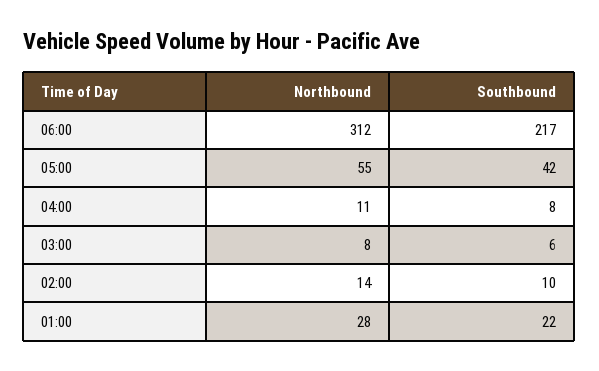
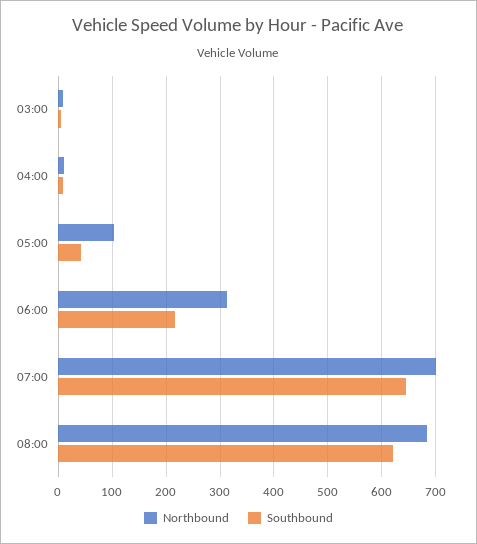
Northbound, 05:00: 55 -> 100
Northbound, 02:00: 14 -> none
Southbound, 02:00: 10 -> none
Northbound, 01:00: 28 -> none
Southbound, 01:00: 22 -> none
Northbound, 07:00: none -> 700
Southbound, 07:00: none -> 640
Northbound, 08:00: none -> 680
Southbound, 08:00: none -> 620

